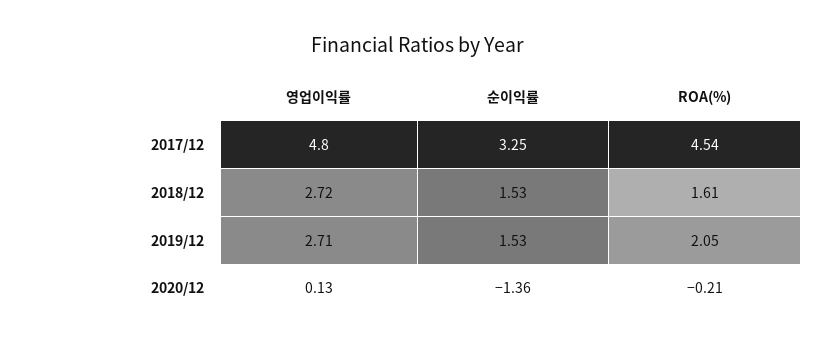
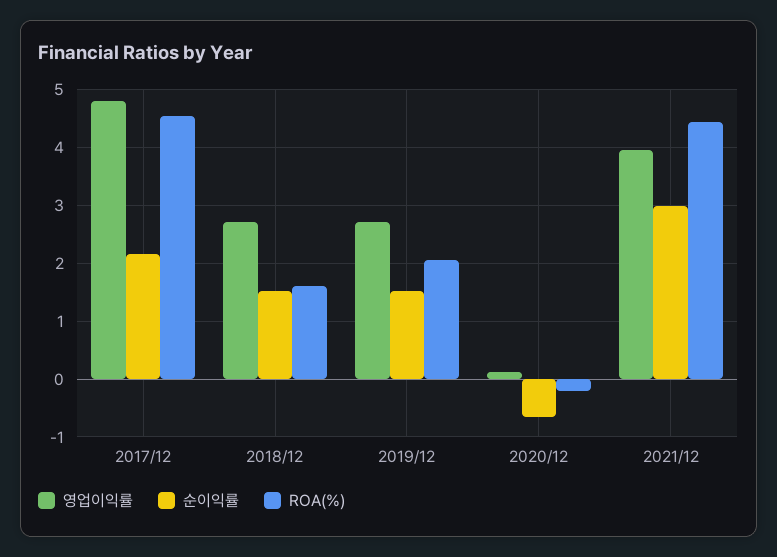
순이익률, 2017/12: 3.25 -> 2.2
순이익률, 2020/12: -1.36 -> -0.6
영업이익률, 2021/12: none -> 4
순이익률, 2021/12: none -> 3
ROA(%), 2021/12: none -> 4.4

